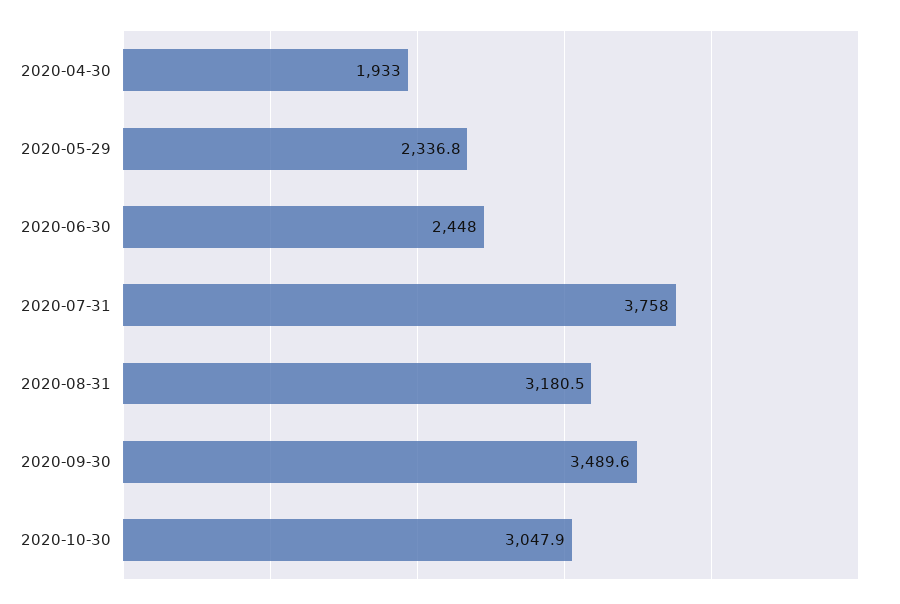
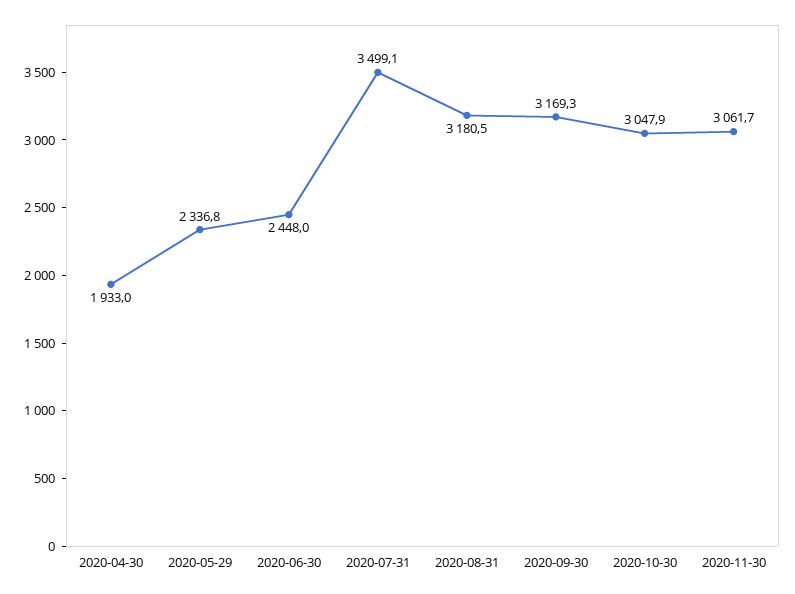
2020-07-31: 3758 -> 3499.1
2020-09-30: 3489.6 -> 3169.3
2020-11-30: none -> 3061.7

